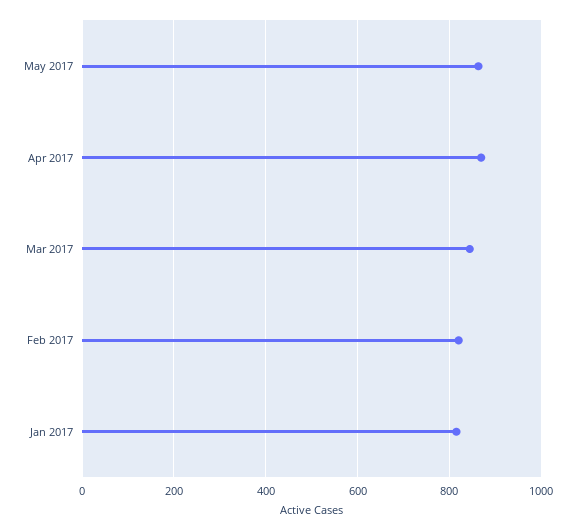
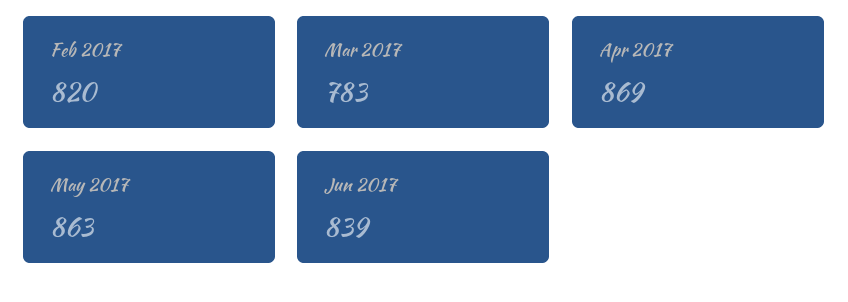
Mar 2017: 840 -> 783
Jan 2017: 820 -> none
Jun 2017: none -> 839

